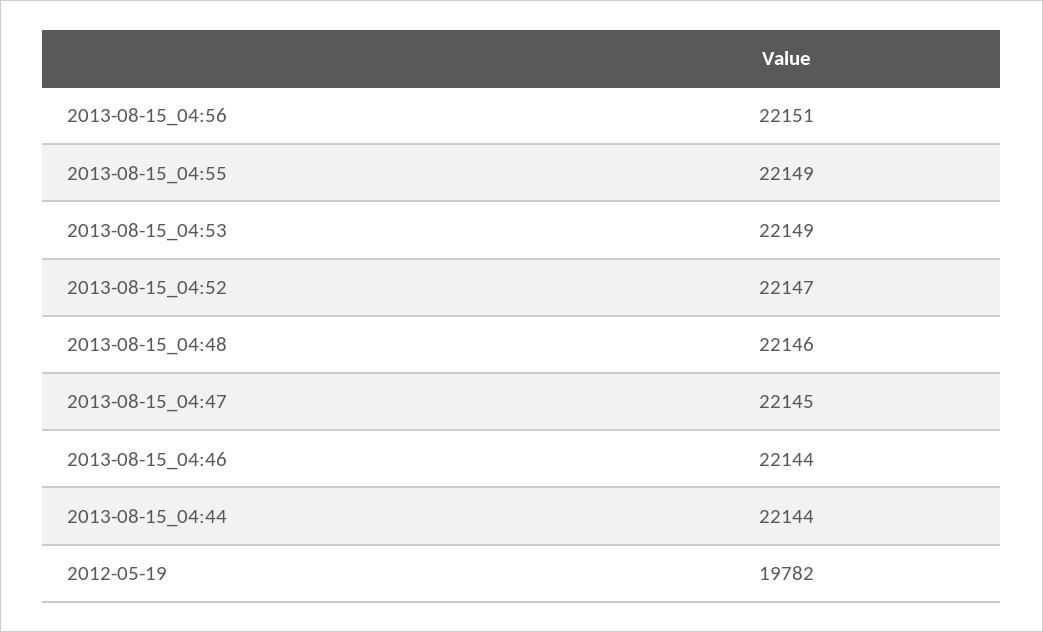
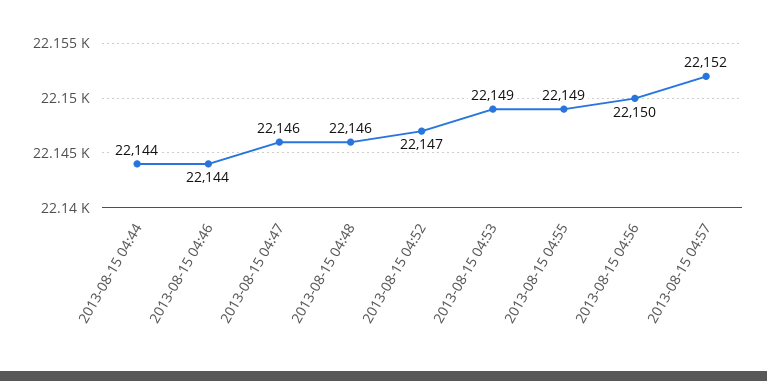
2013-08-15_04:56: 22151 -> 22150
2013-08-15_04:47: 22145 -> 22146
2012-05-19: 19782 -> none
2013-08-15 04:57: none -> 22152

